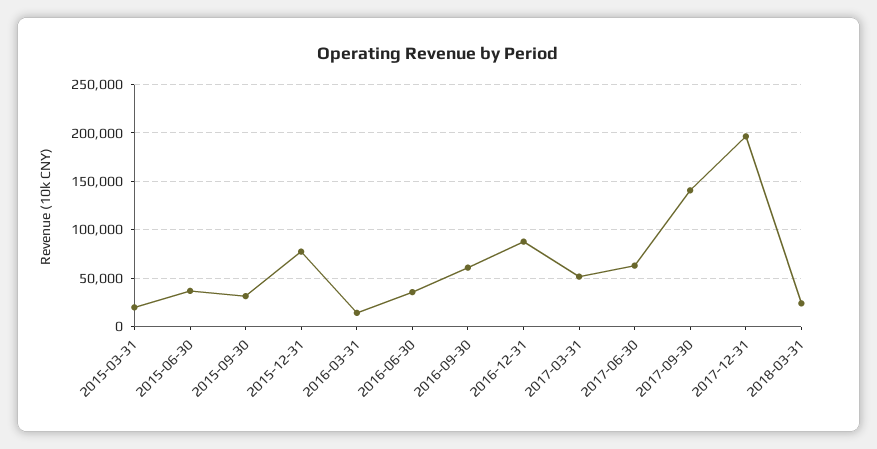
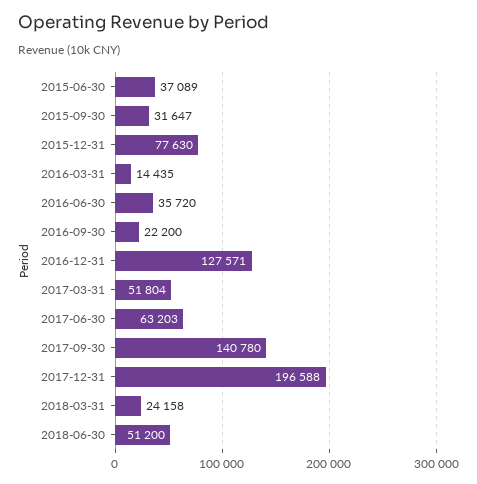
2015-03-31: 20000 -> none
2016-09-30: 60000 -> 22200
2016-12-31: 90000 -> 127571
2018-06-30: none -> 51200

